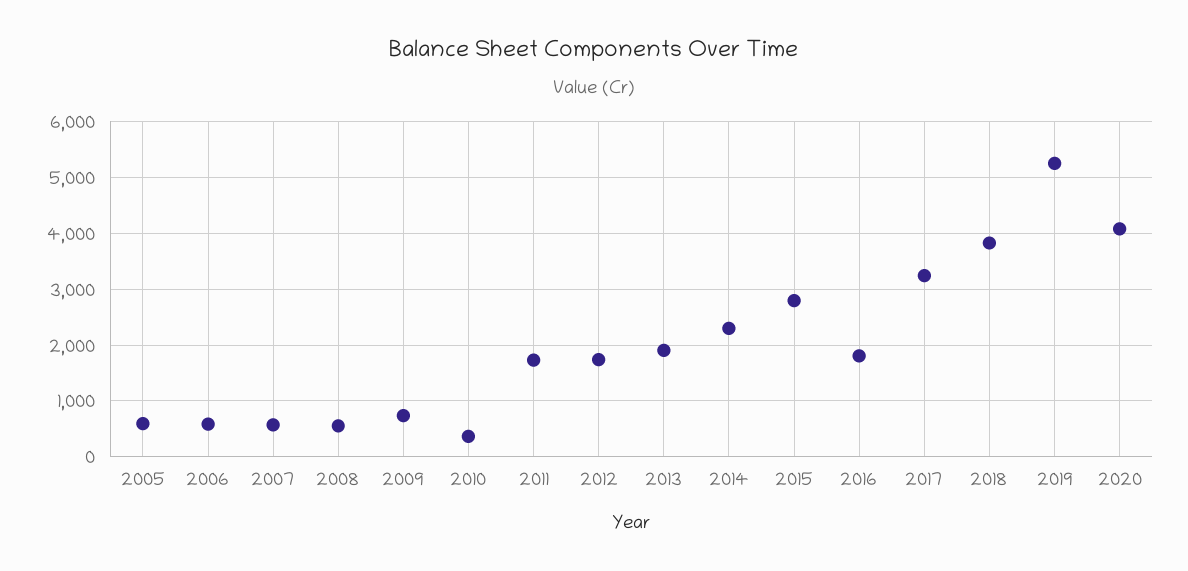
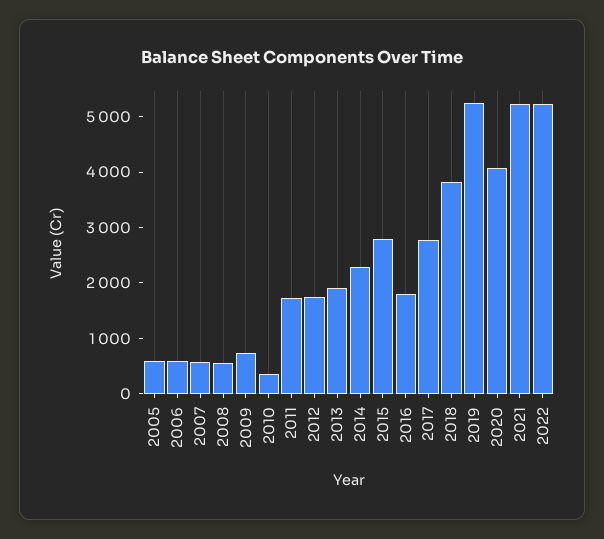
2017: 3200 -> 2800
2021: none -> 5200
2022: none -> 5200

